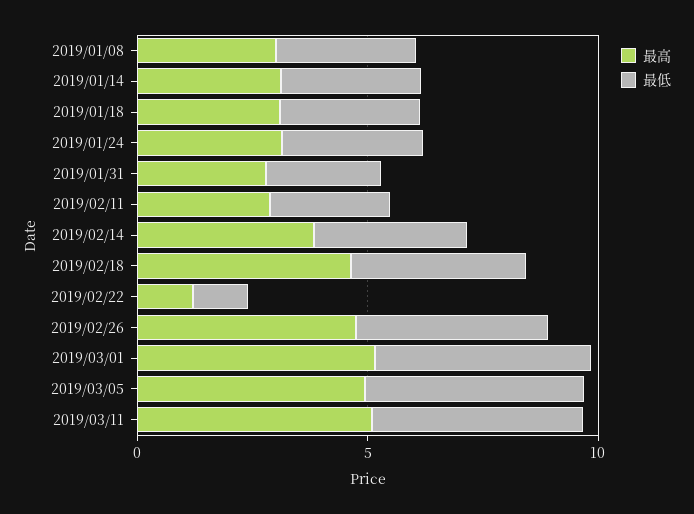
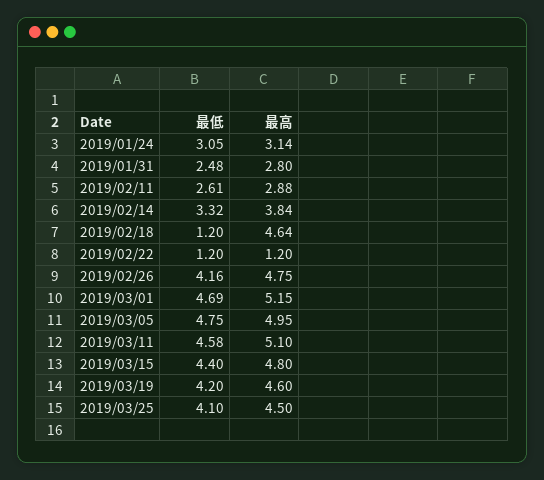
最高, 2019/01/08: 3 -> none
最低, 2019/01/08: 3 -> none
最高, 2019/01/14: 3 -> none
最低, 2019/01/14: 3 -> none
最高, 2019/01/18: 3 -> none
最低, 2019/01/18: 3 -> none
最低, 2019/02/18: 4 -> 1.2
最低, 2019/03/15: none -> 4.4
最高, 2019/03/15: none -> 4.8
最低, 2019/03/19: none -> 4.2
最高, 2019/03/19: none -> 4.6
最低, 2019/03/25: none -> 4.1
最高, 2019/03/25: none -> 4.5

